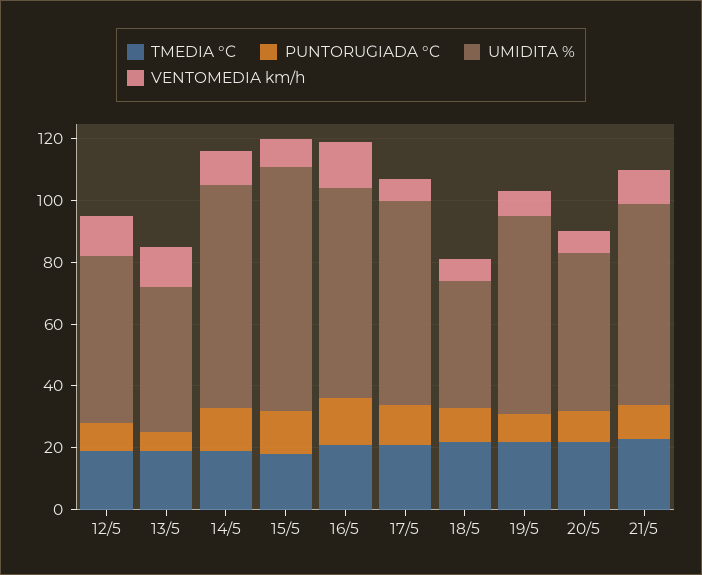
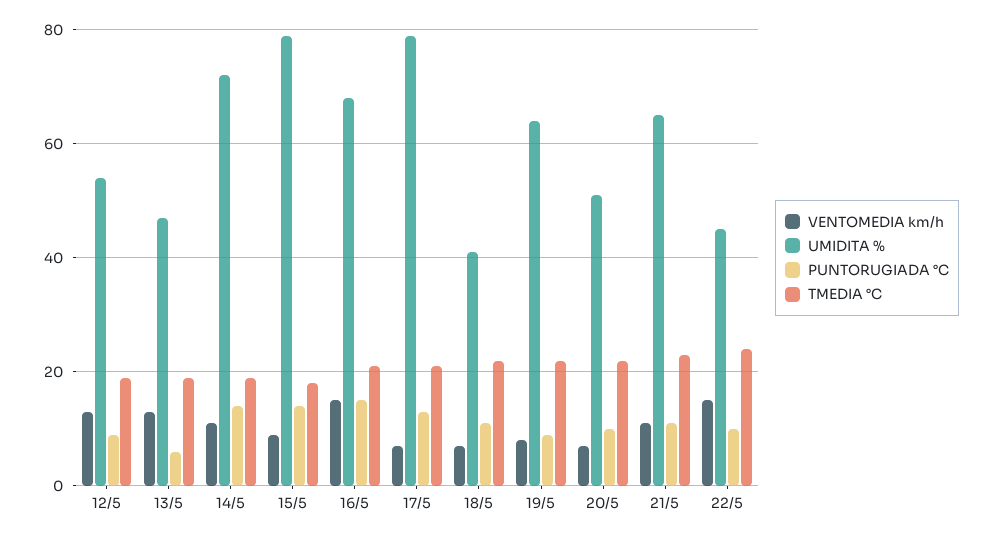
UMIDITA %, 17/5: 65 -> 80
VENTOMEDIA km/h, 22/5: none -> 15
UMIDITA %, 22/5: none -> 45
PUNTORUGIADA °C, 22/5: none -> 10
TMEDIA °C, 22/5: none -> 25

